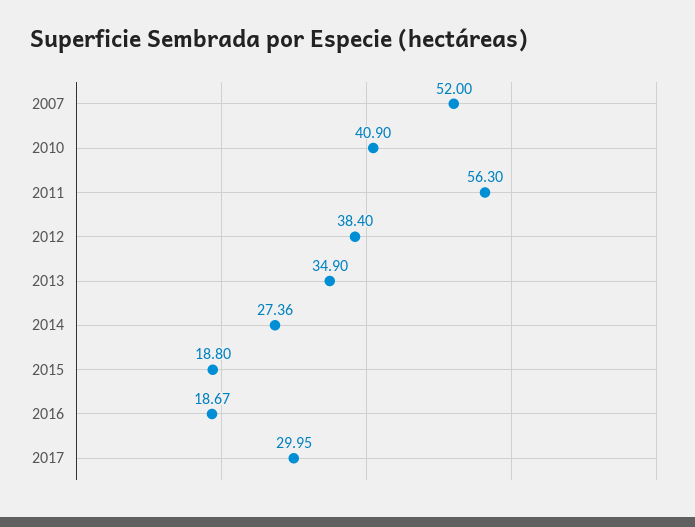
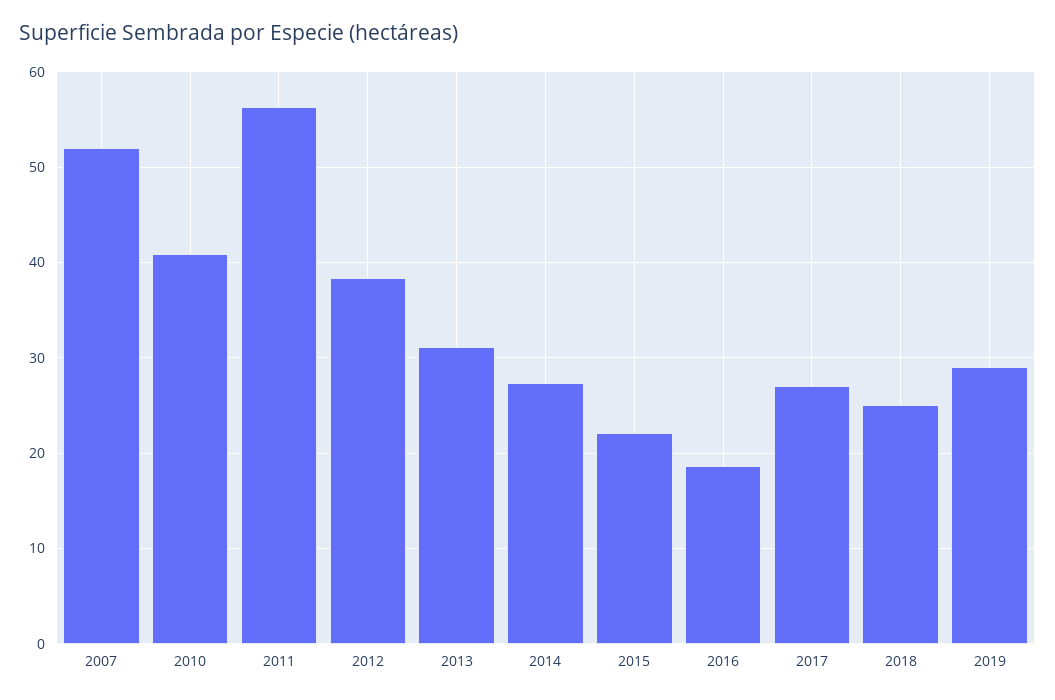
2013: 34.9 -> 31
2015: 18.8 -> 22
2017: 29.95 -> 27
2018: none -> 25
2019: none -> 29

